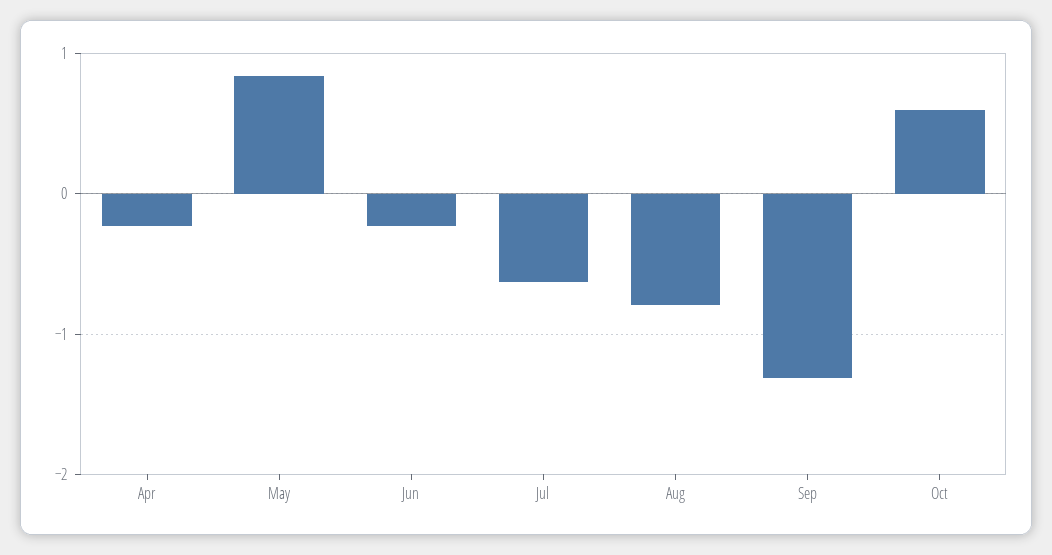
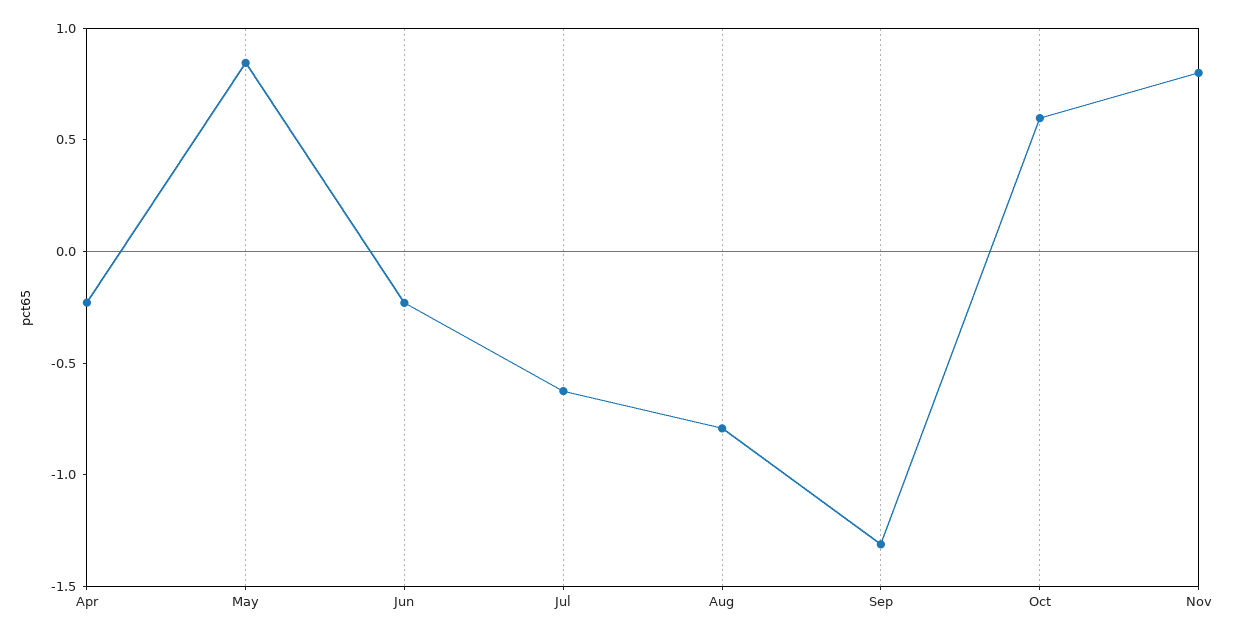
Nov: none -> 0.8

